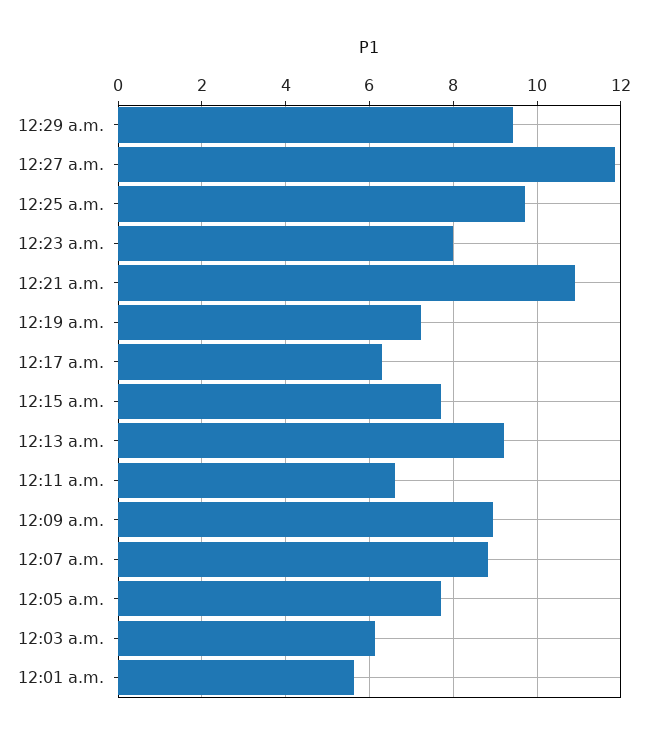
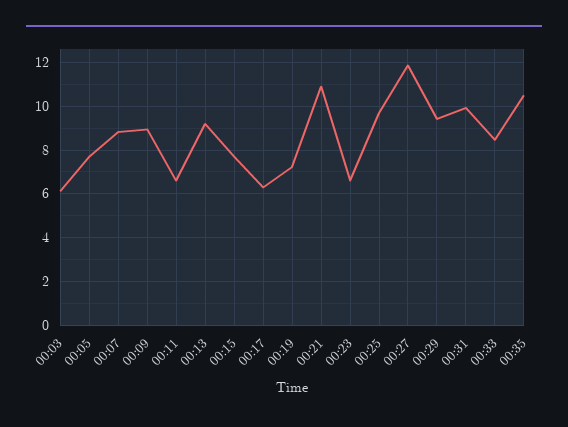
12:23 a.m.: 8 -> 6.5
12:01 a.m.: 5.6 -> none
00:31: none -> 10
00:33: none -> 8.5
00:35: none -> 10.5

